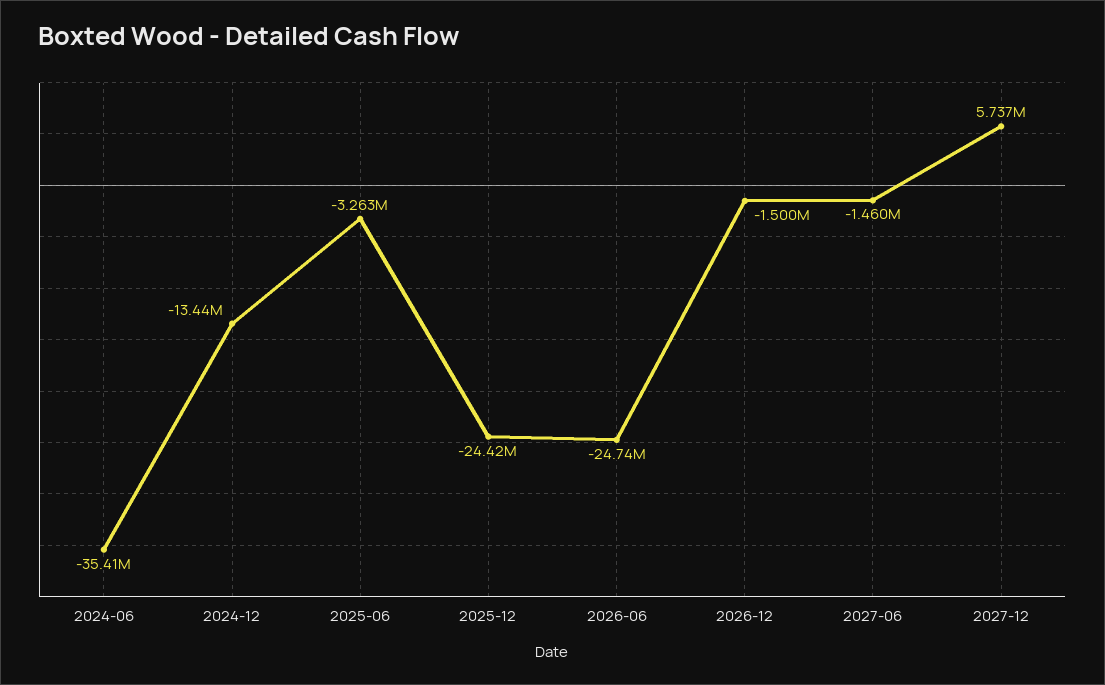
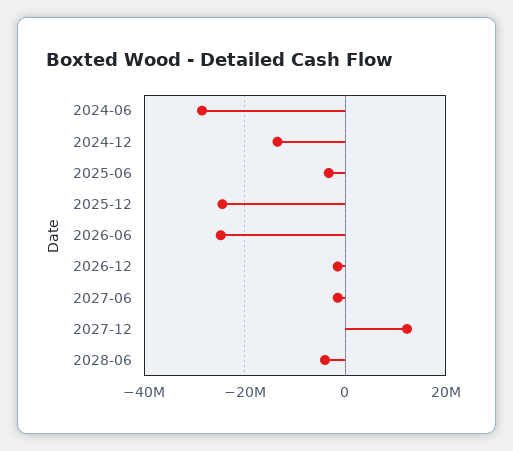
2024-06: -35410000 -> -28000000
2027-12: 5737000 -> 12000000
2028-06: none -> -4000000

